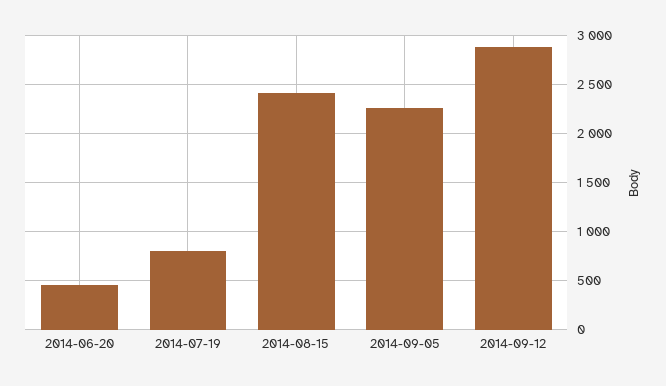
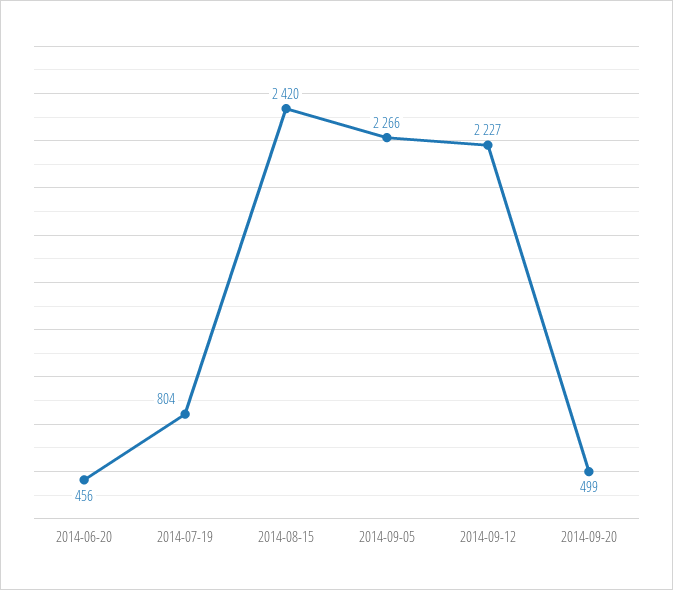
2014-09-12: 2900 -> 2227
2014-09-20: none -> 499

